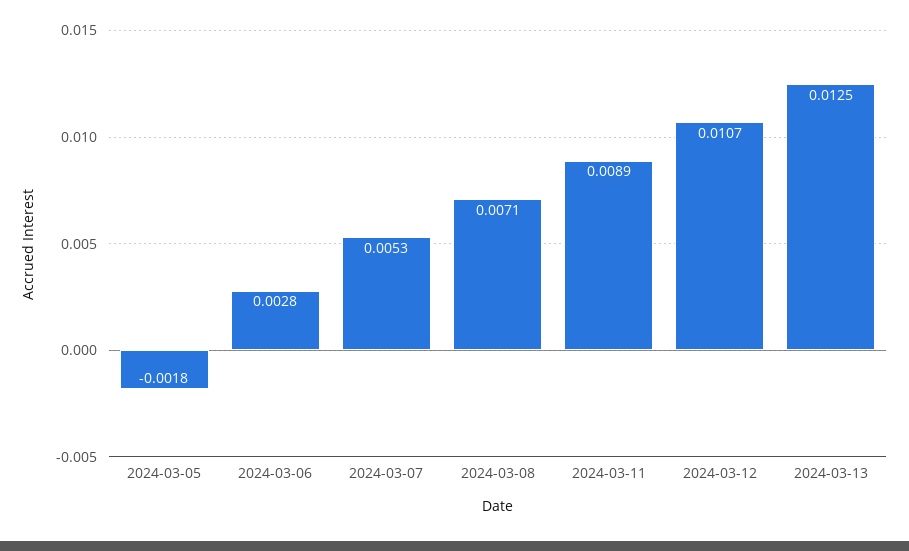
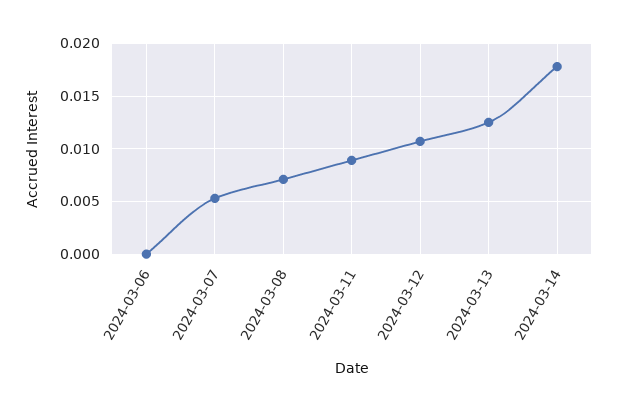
2024-03-05: -0.0018 -> none
2024-03-06: 0.0028 -> 0
2024-03-14: none -> 0.018

